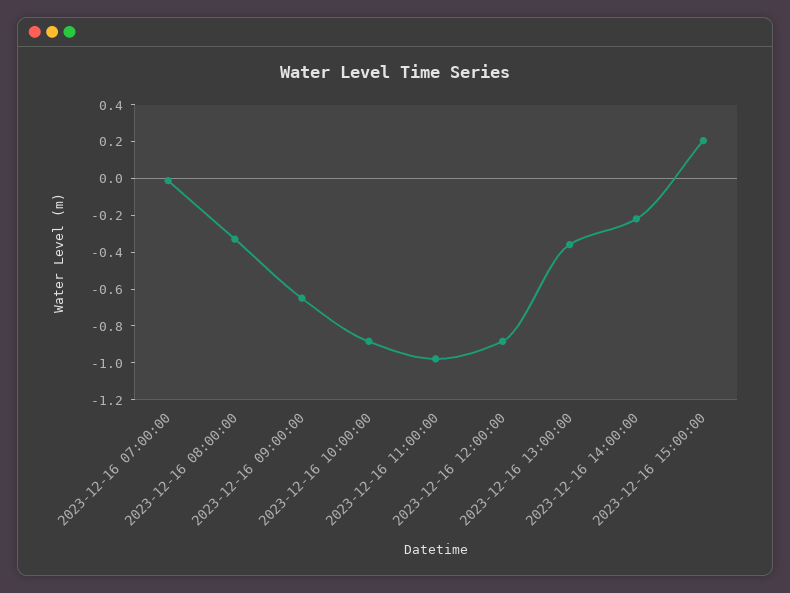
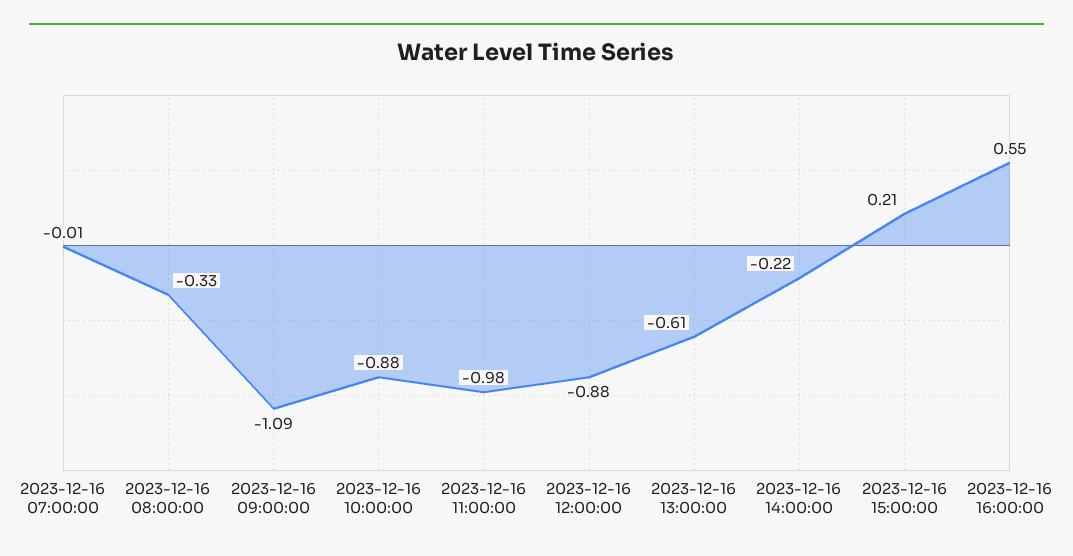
2023-12-16 09:00:00: -0.65 -> -1.09
2023-12-16 13:00:00: -0.35 -> -0.61
2023-12-16 16:00:00: none -> 0.55

